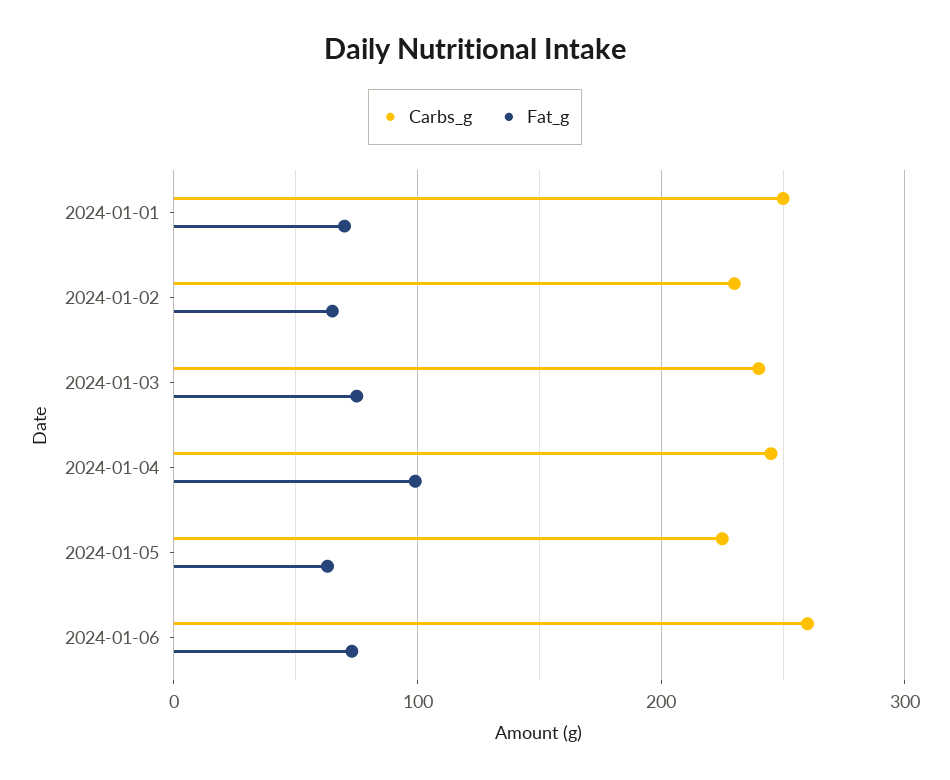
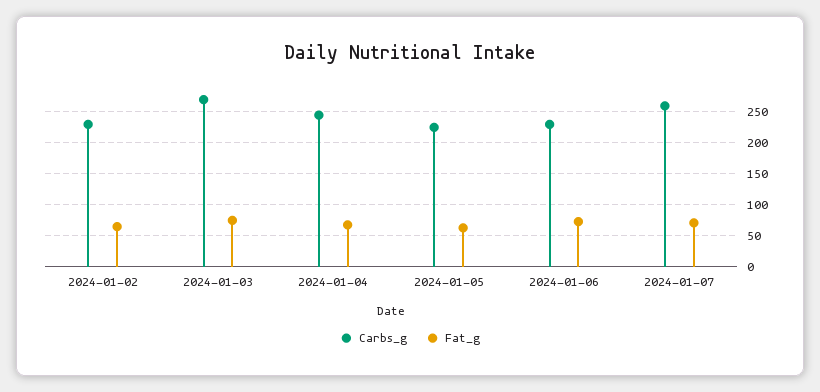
Carbs_g, 2024-01-01: 250 -> none
Fat_g, 2024-01-01: 70 -> none
Carbs_g, 2024-01-03: 240 -> 270
Fat_g, 2024-01-04: 100 -> 70
Carbs_g, 2024-01-06: 260 -> 230
Carbs_g, 2024-01-07: none -> 260
Fat_g, 2024-01-07: none -> 70

